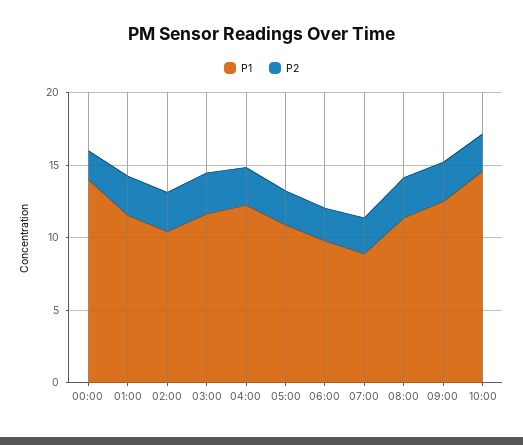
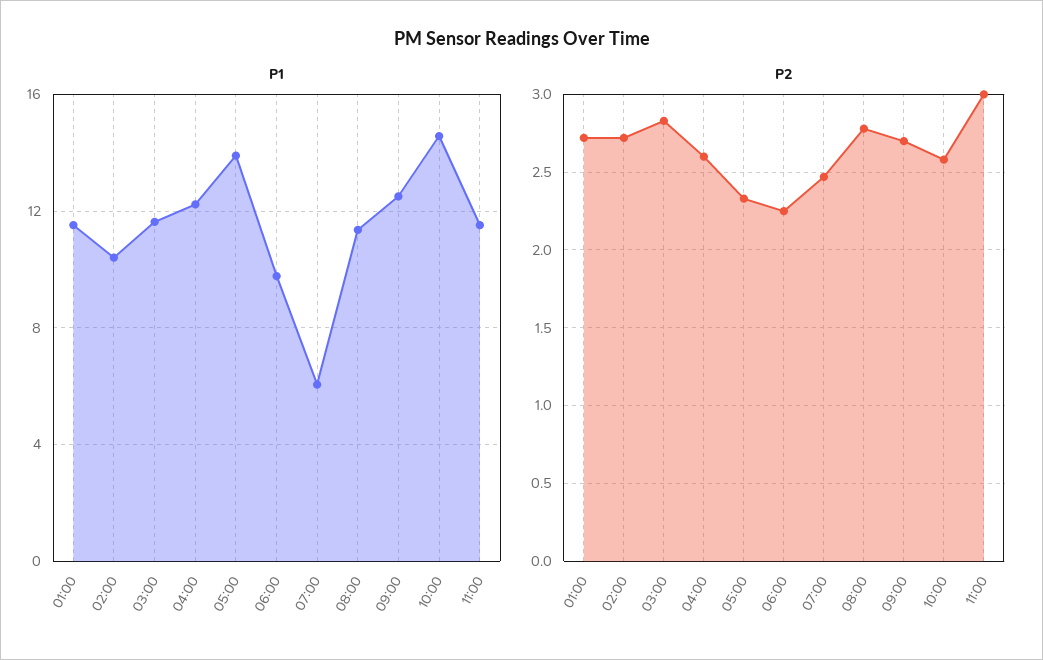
P1, 00:00: 14 -> none
P2, 00:00: 2 -> none
P1, 05:00: 11 -> 14
P1, 07:00: 9 -> 6
P1, 11:00: none -> 11.5
P2, 11:00: none -> 3

